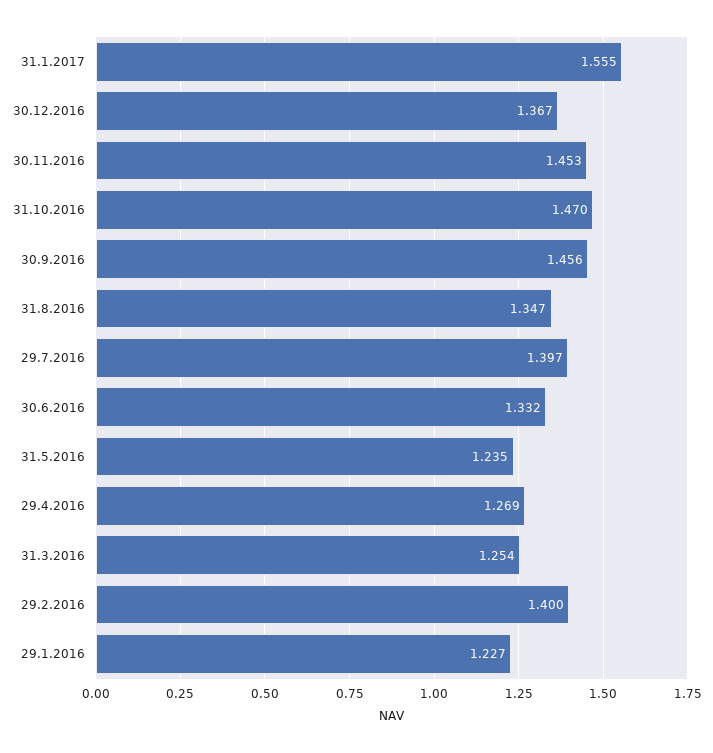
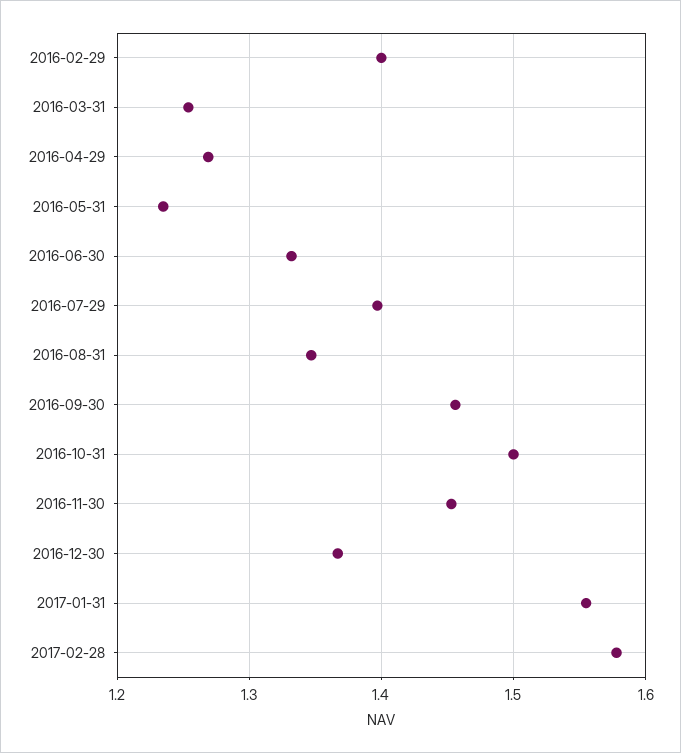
31.10.2016: 1.47 -> 1.5
29.1.2016: 1.227 -> none
2017-02-28: none -> 1.58

